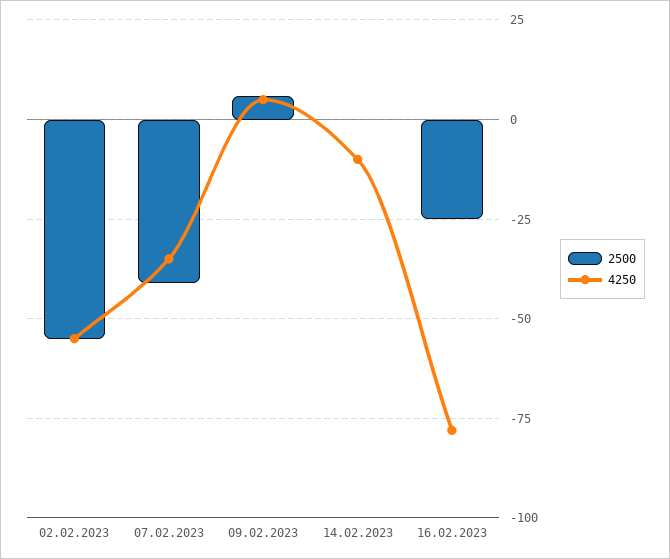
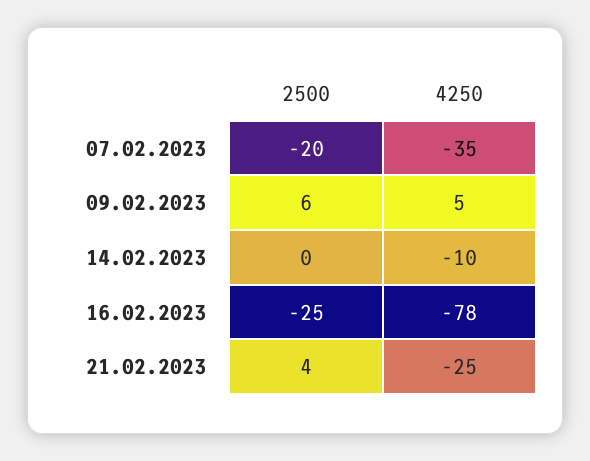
2500, 02.02.2023: -55 -> none
4250, 02.02.2023: -55 -> none
2500, 07.02.2023: -40 -> -20
2500, 21.02.2023: none -> 4
4250, 21.02.2023: none -> -25

